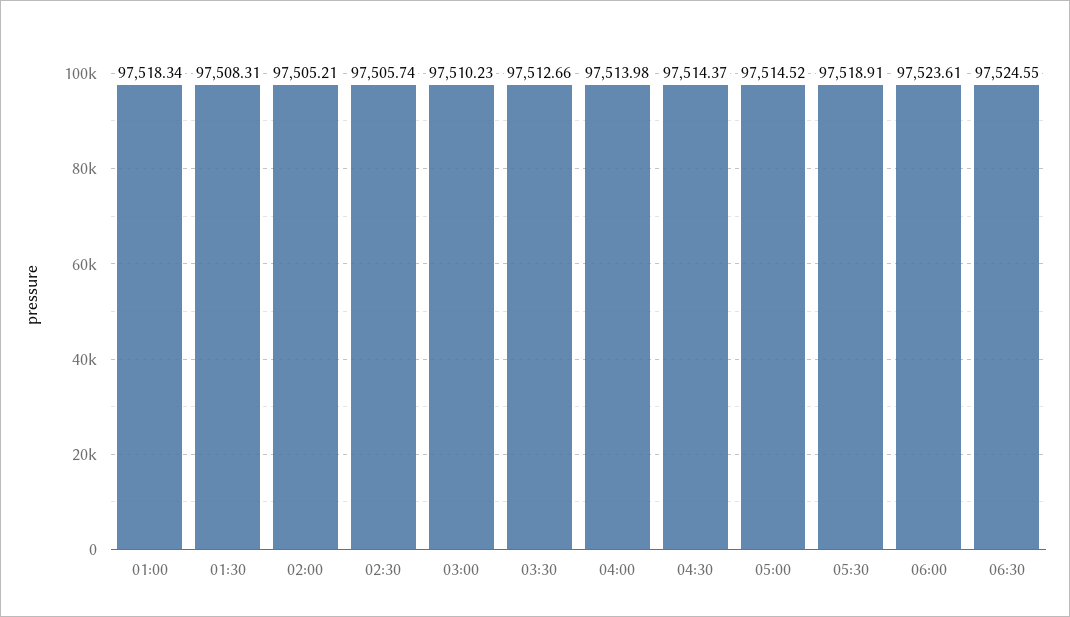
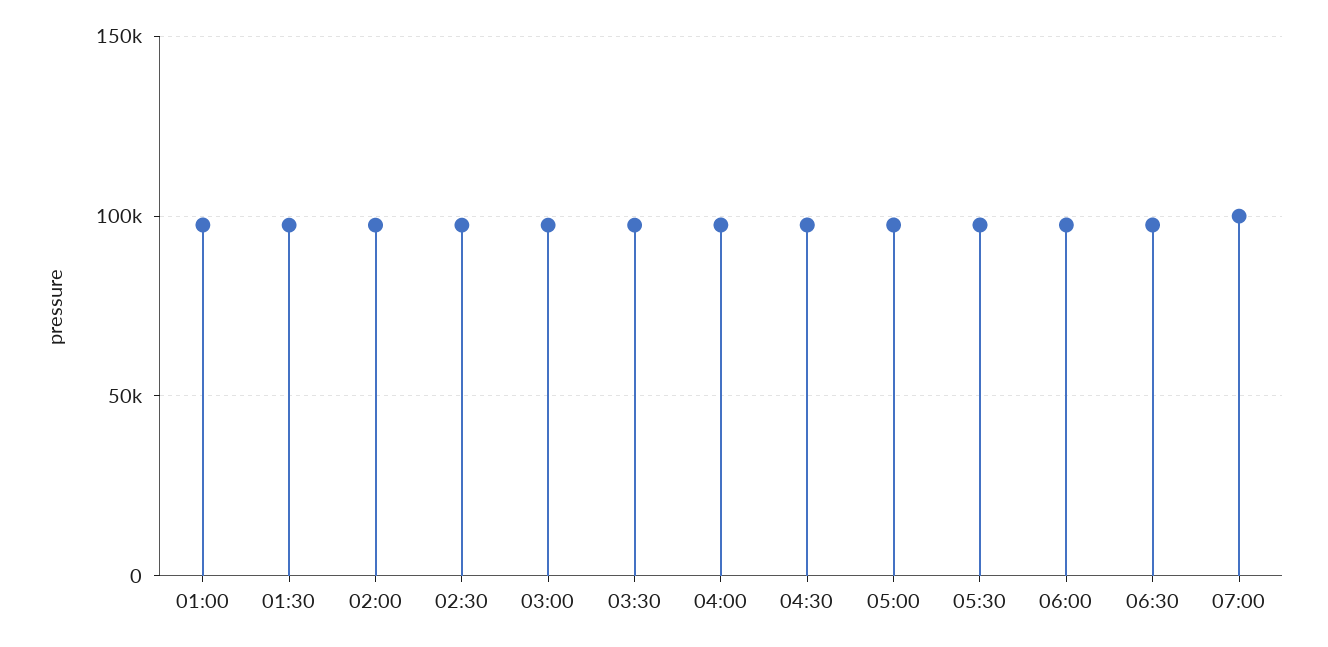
07:00: none -> 100000

